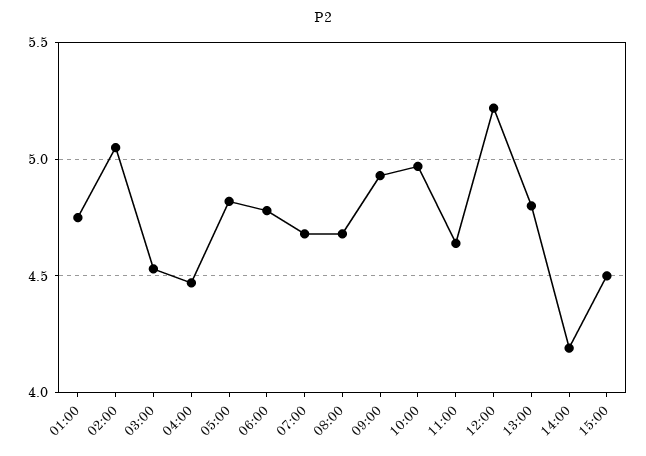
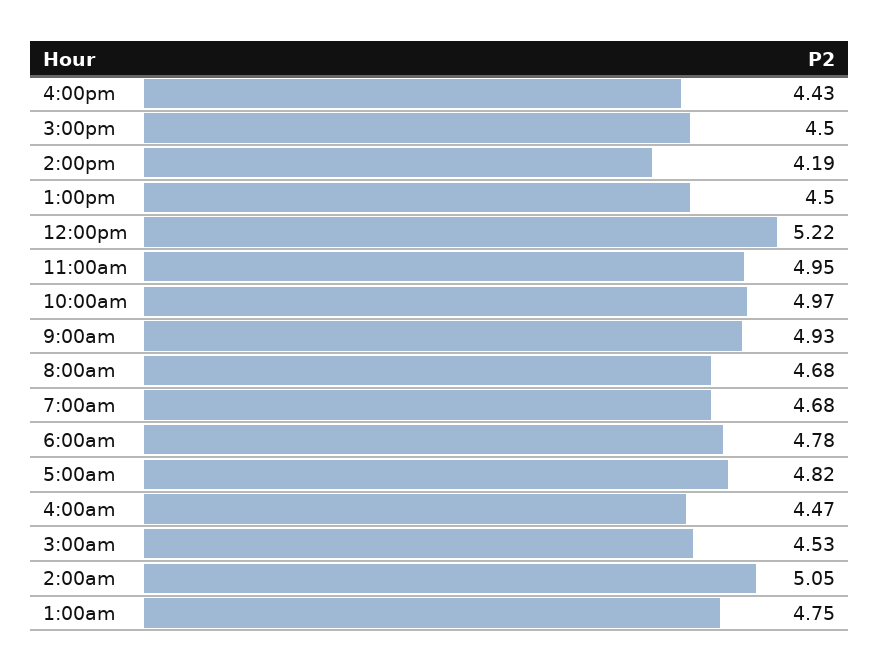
11:00: 4.65 -> 4.95
13:00: 4.8 -> 4.5
4:00pm: none -> 4.43

